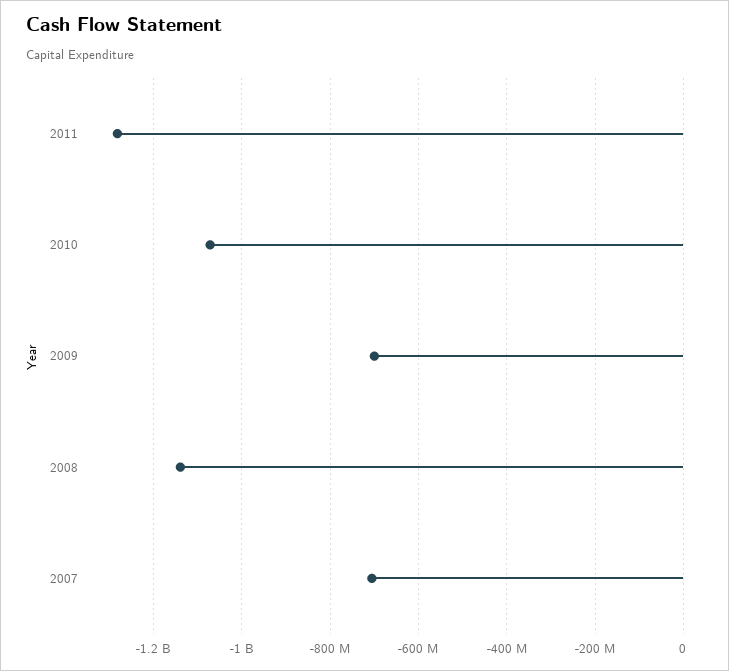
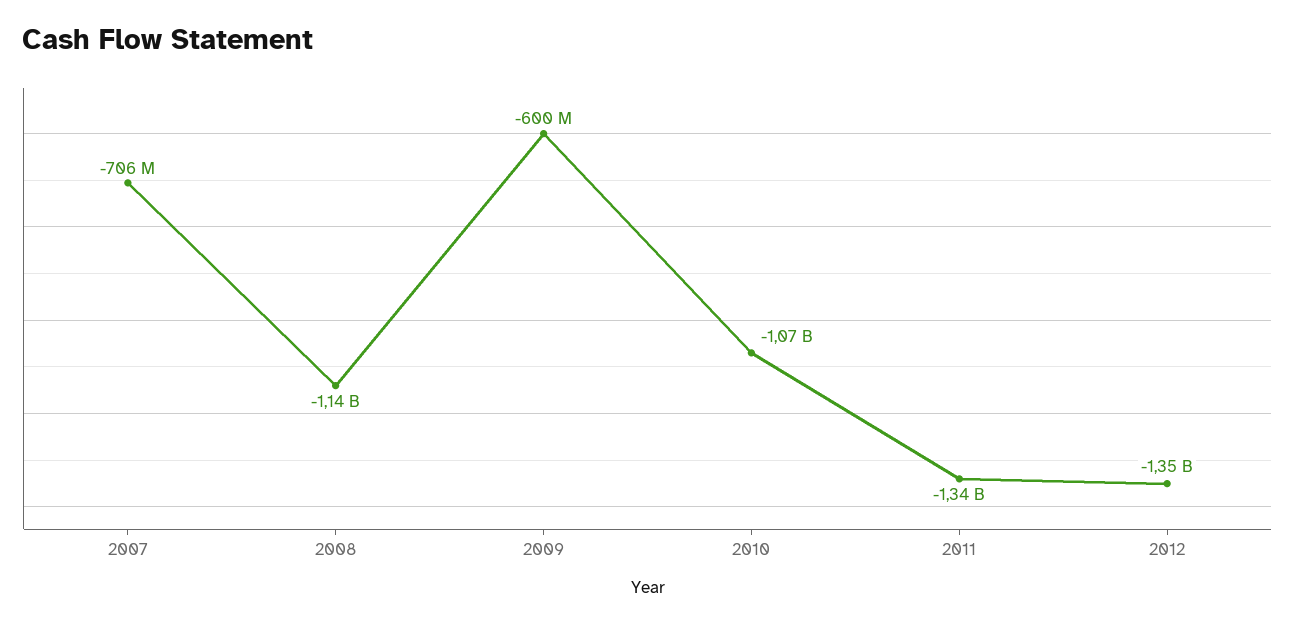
2011: -1280000000 -> -1340000000
2009: -700000000 -> -600000000
2012: none -> -1350000000

